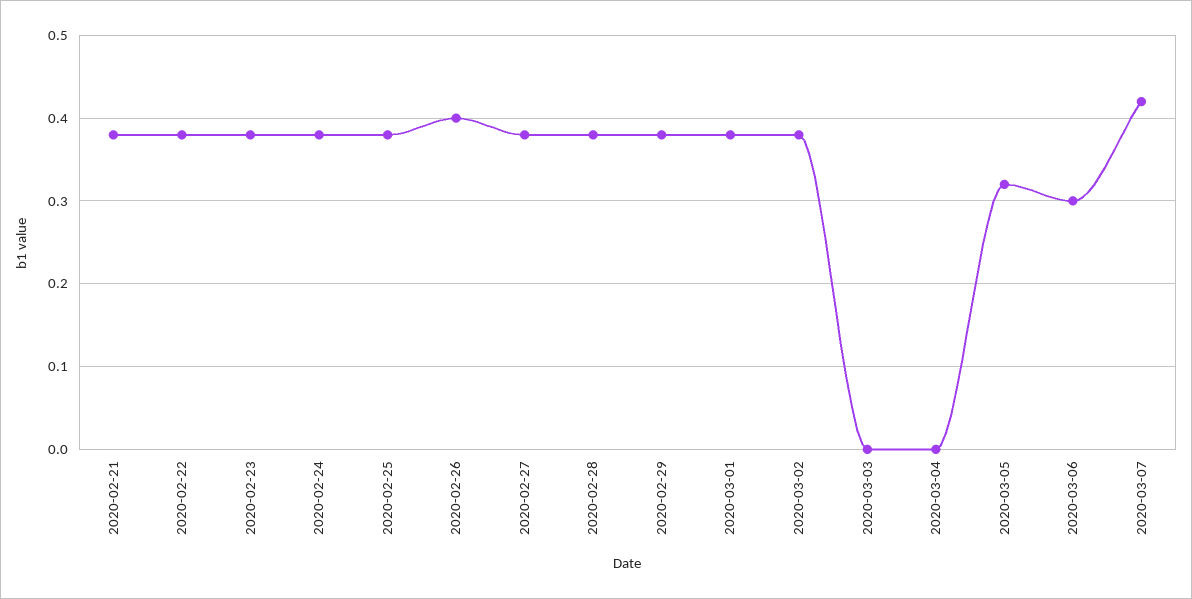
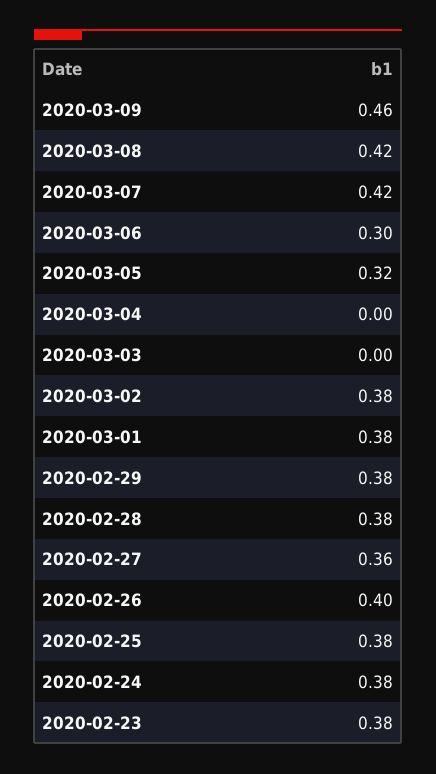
2020-02-21: 0.38 -> none
2020-02-22: 0.38 -> none
2020-02-27: 0.38 -> 0.36
2020-03-09: none -> 0.46
2020-03-08: none -> 0.42

